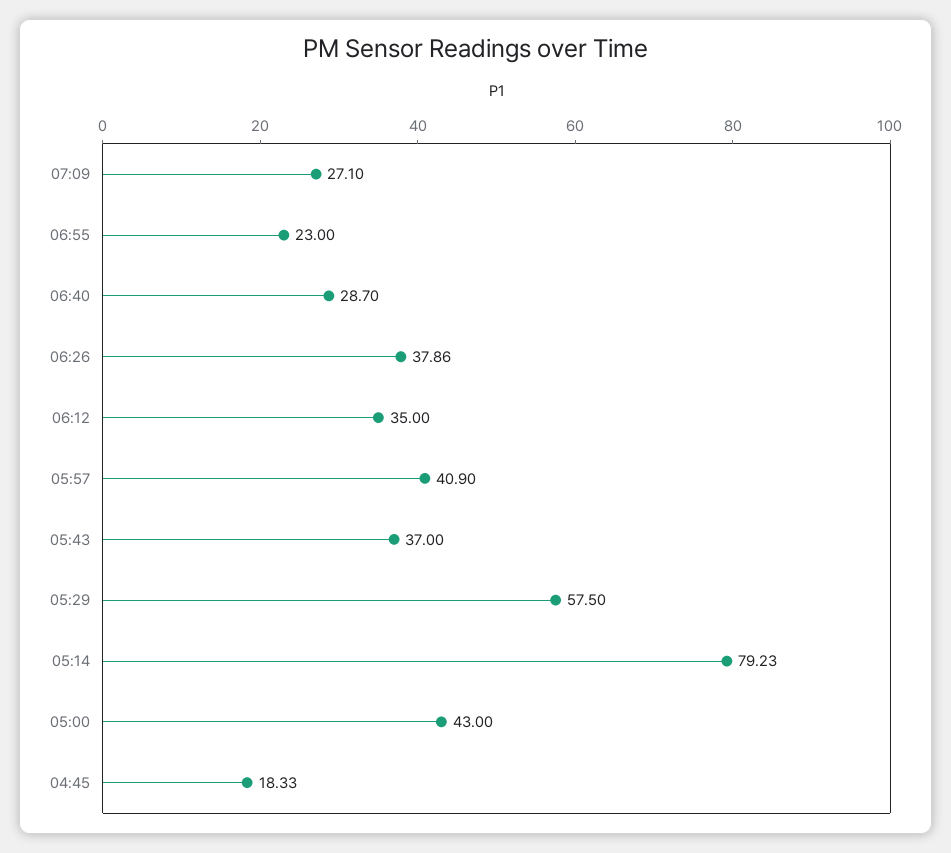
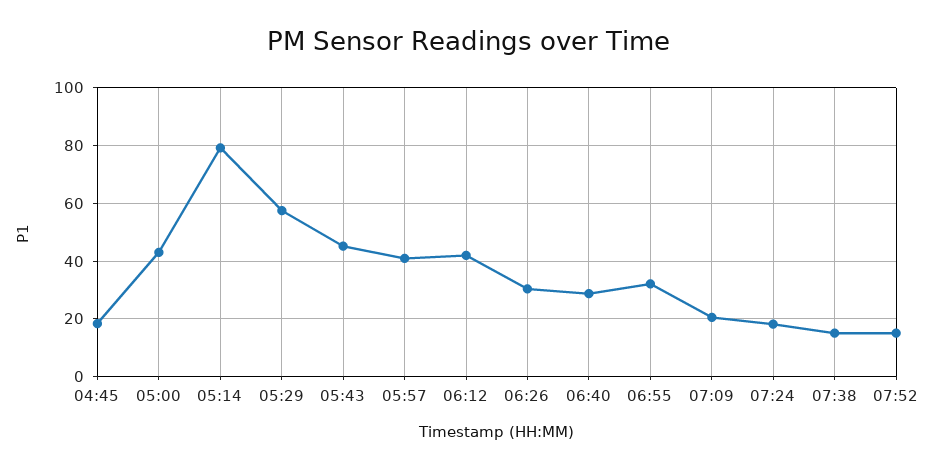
07:09: 27.1 -> 20
06:55: 23 -> 32.5
06:26: 37.86 -> 30
06:12: 35 -> 42.5
05:43: 37 -> 45
07:24: none -> 17.5
07:38: none -> 15
07:52: none -> 15

